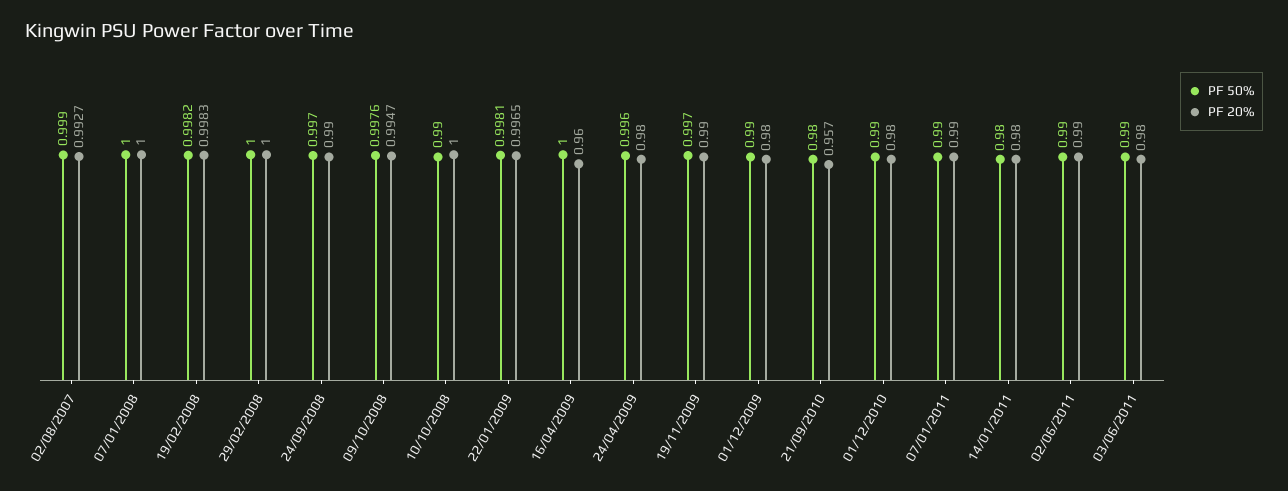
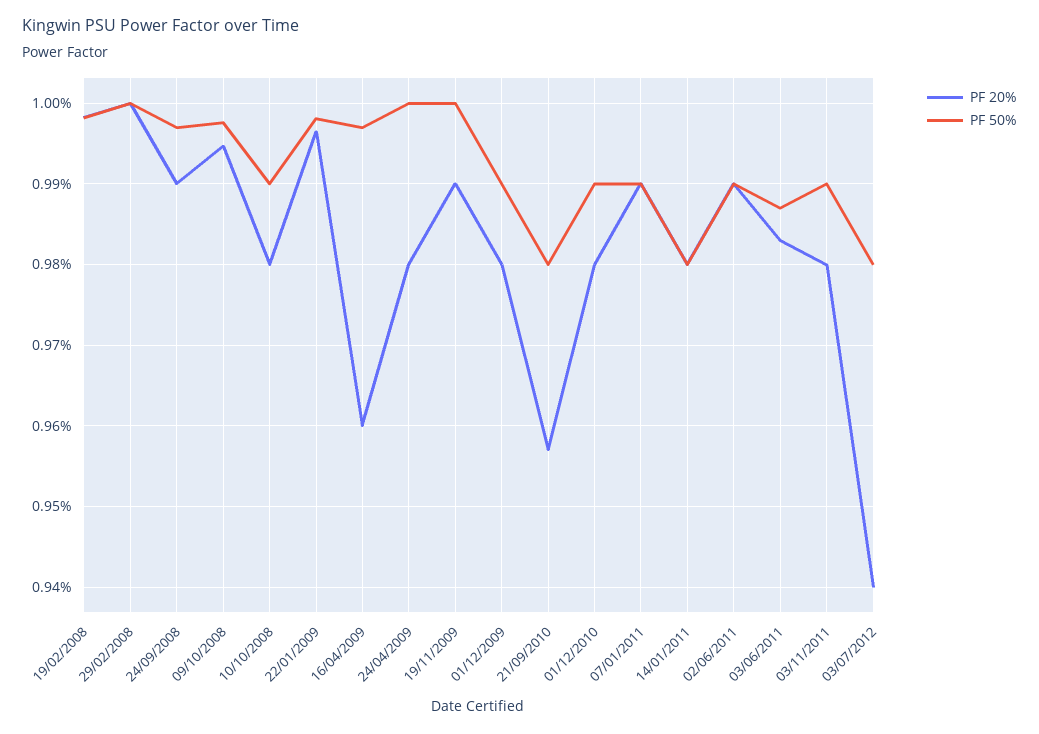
PF 50%, 02/08/2007: 0.999 -> none
PF 20%, 02/08/2007: 0.9927 -> none
PF 50%, 07/01/2008: 1 -> none
PF 20%, 07/01/2008: 1 -> none
PF 20%, 10/10/2008: 1 -> 0.98
PF 50%, 16/04/2009: 1 -> 0.997
PF 50%, 24/04/2009: 0.996 -> 1
PF 50%, 19/11/2009: 0.997 -> 1
PF 50%, 03/06/2011: 0.99 -> 0.987
PF 20%, 03/06/2011: 0.98 -> 0.983
PF 20%, 03/11/2011: none -> 0.98
PF 50%, 03/11/2011: none -> 0.99
PF 20%, 03/07/2012: none -> 0.94
PF 50%, 03/07/2012: none -> 0.98

